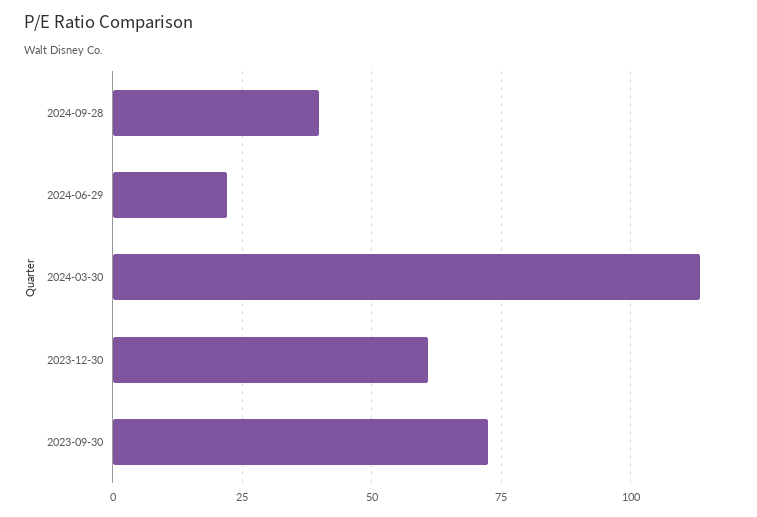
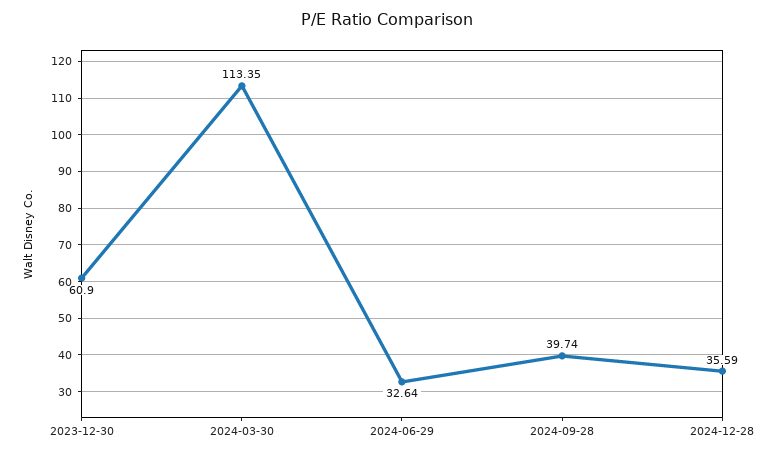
2024-06-29: 22.5 -> 32.64
2023-09-30: 72.5 -> none
2024-12-28: none -> 35.59

